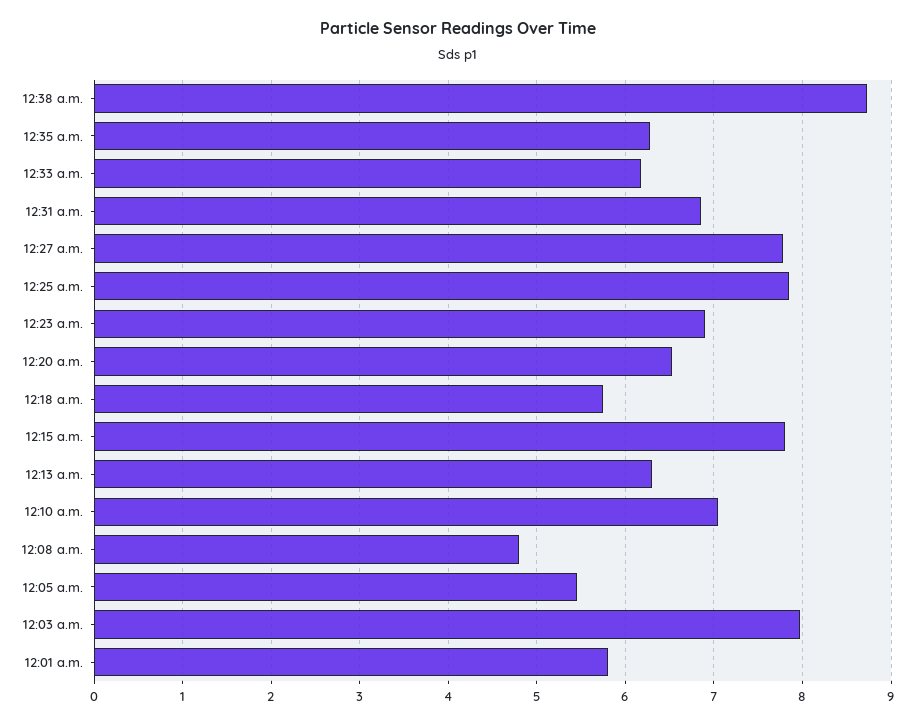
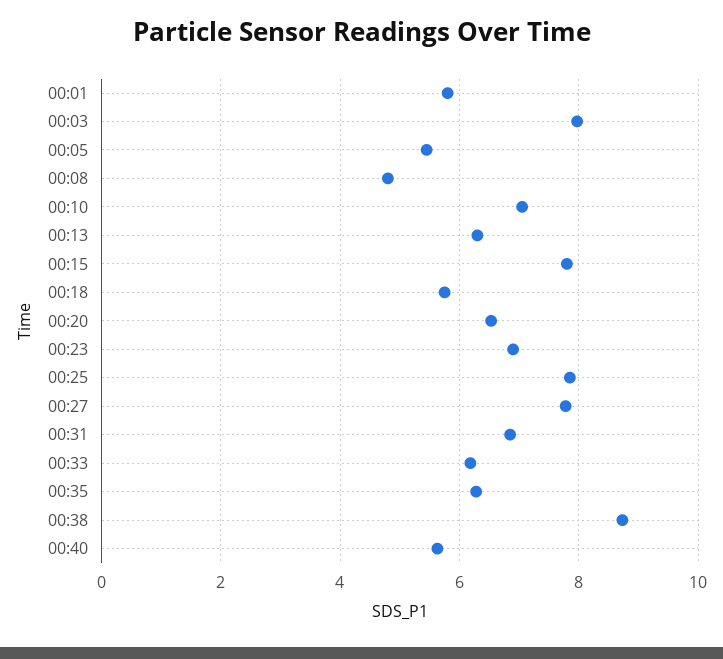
00:40: none -> 5.6

